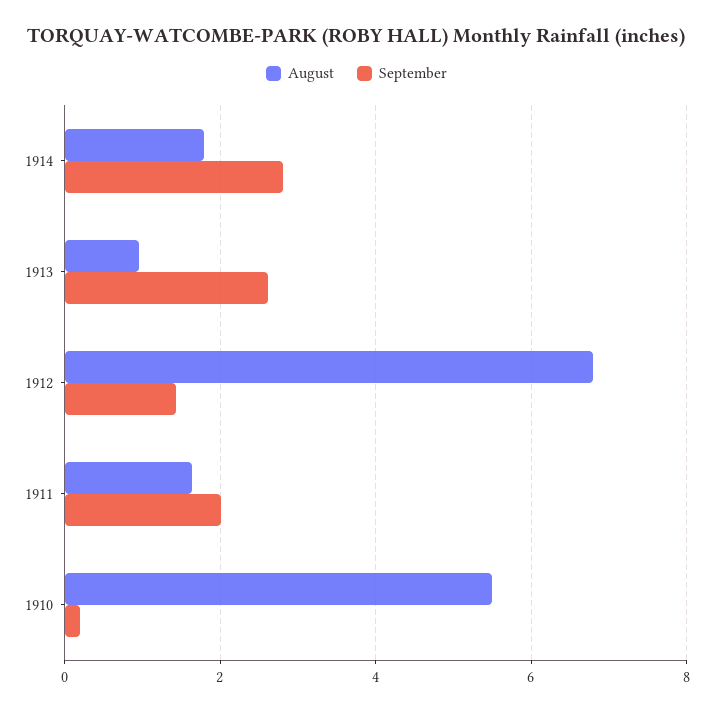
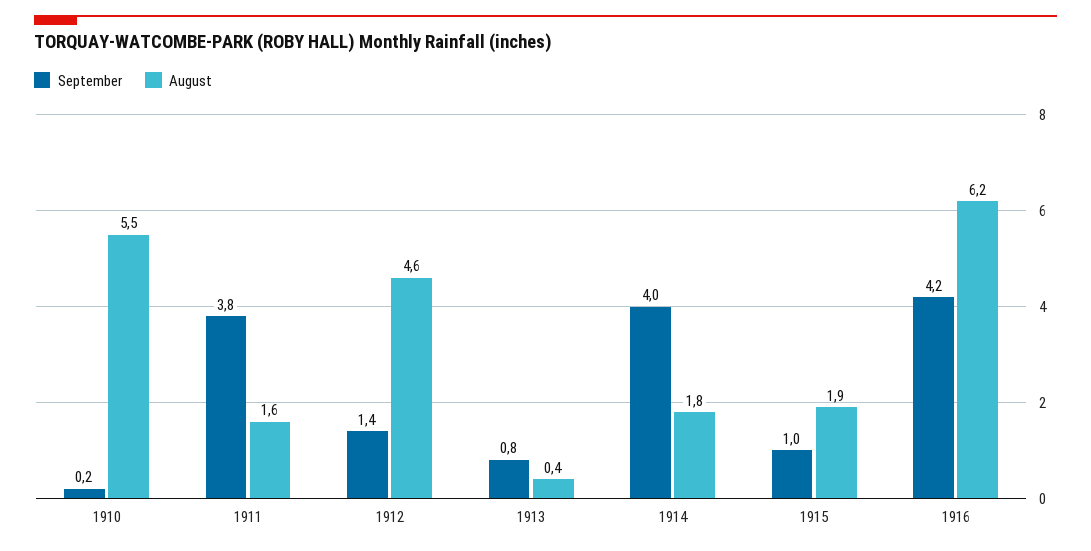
September, 1914: 2.8 -> 4
August, 1913: 1 -> 0.4
September, 1913: 2.6 -> 0.8
August, 1912: 6.8 -> 4.6
September, 1911: 2 -> 3.8
September, 1915: none -> 1
August, 1915: none -> 1.9
September, 1916: none -> 4.2
August, 1916: none -> 6.2

